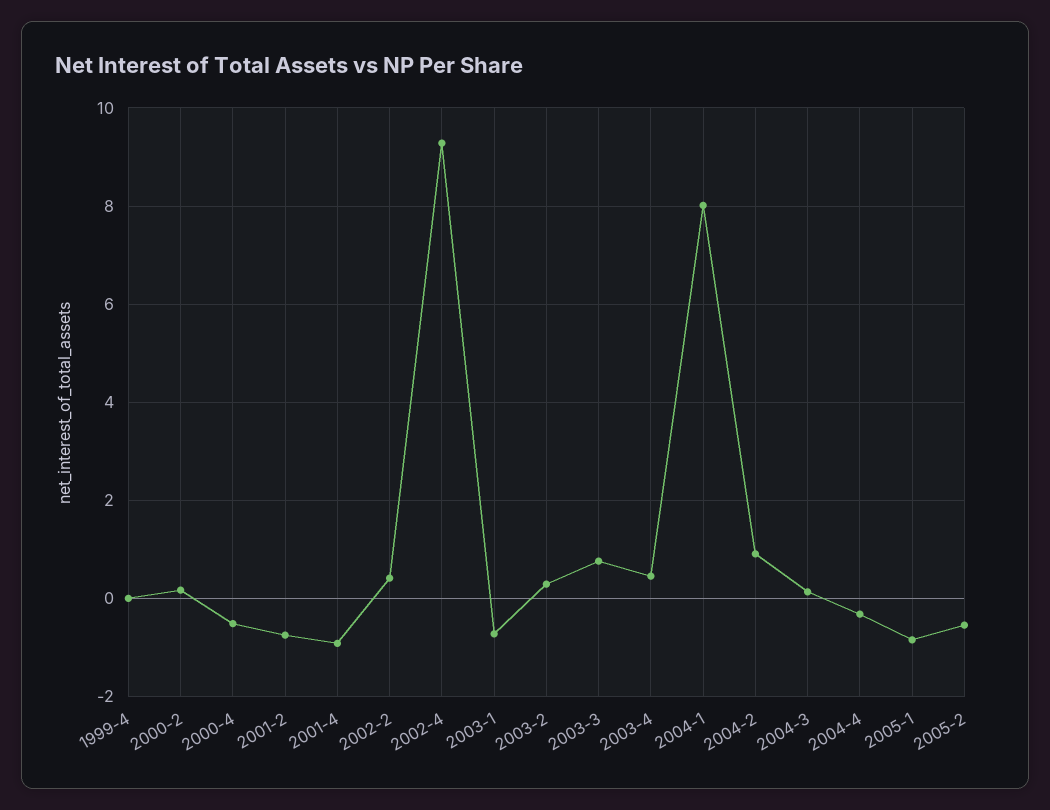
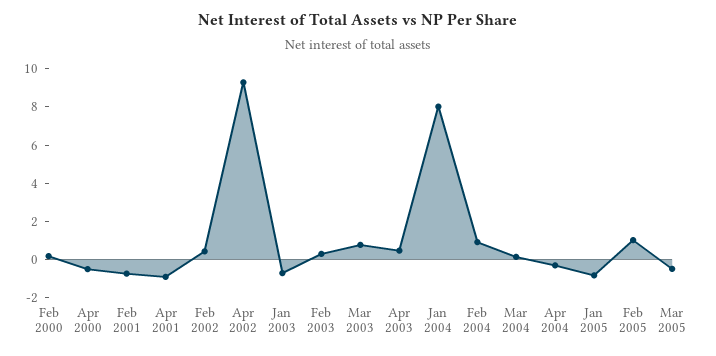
1999-4: 0 -> none
2005-2: -0.6 -> 1
Mar 2005: none -> -0.5

